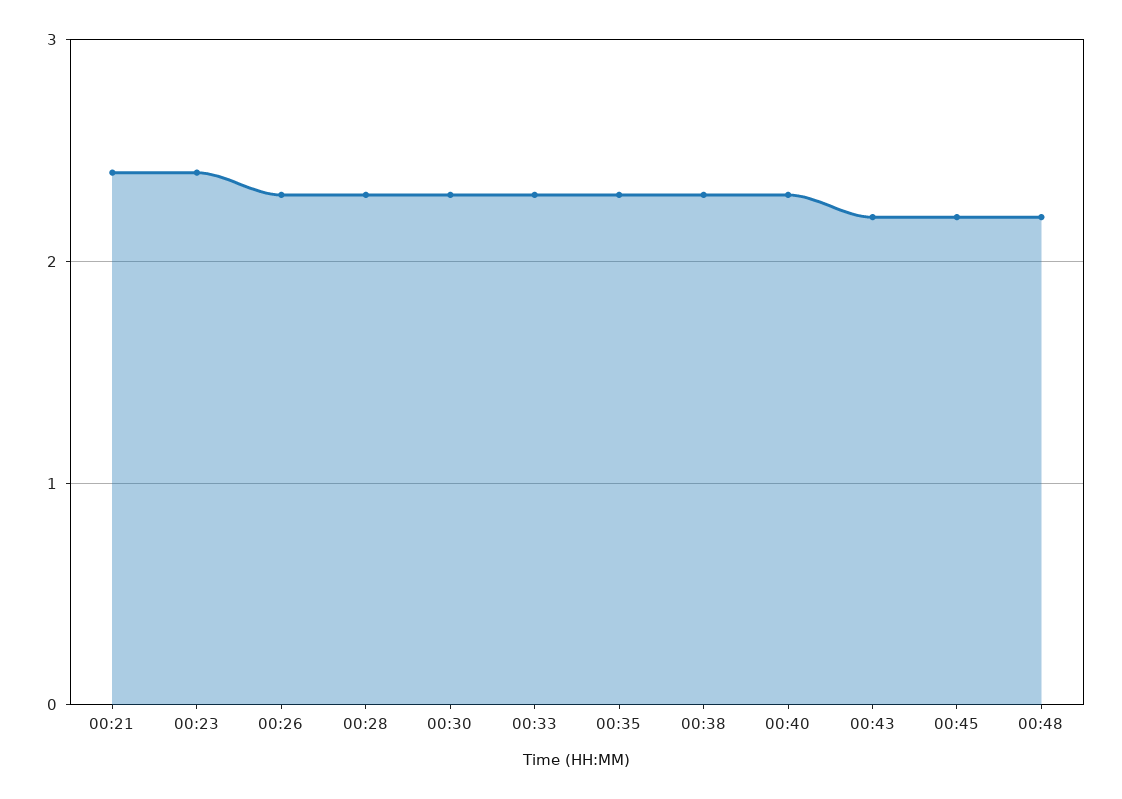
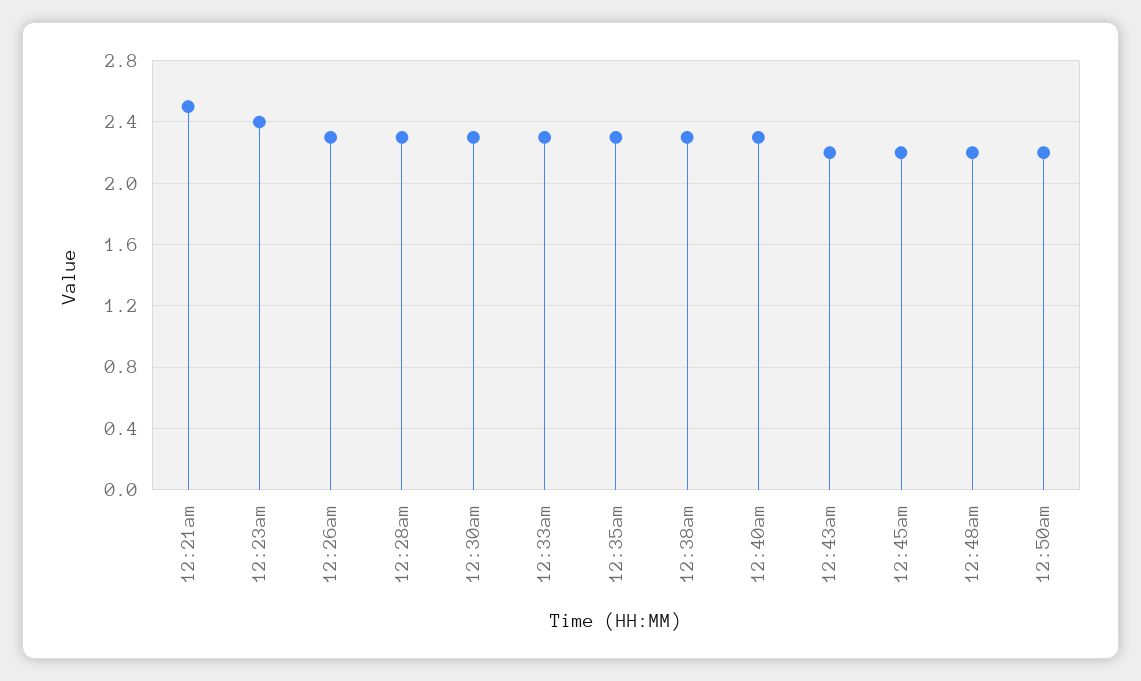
00:21: 2.4 -> 2.5
12:50am: none -> 2.2

